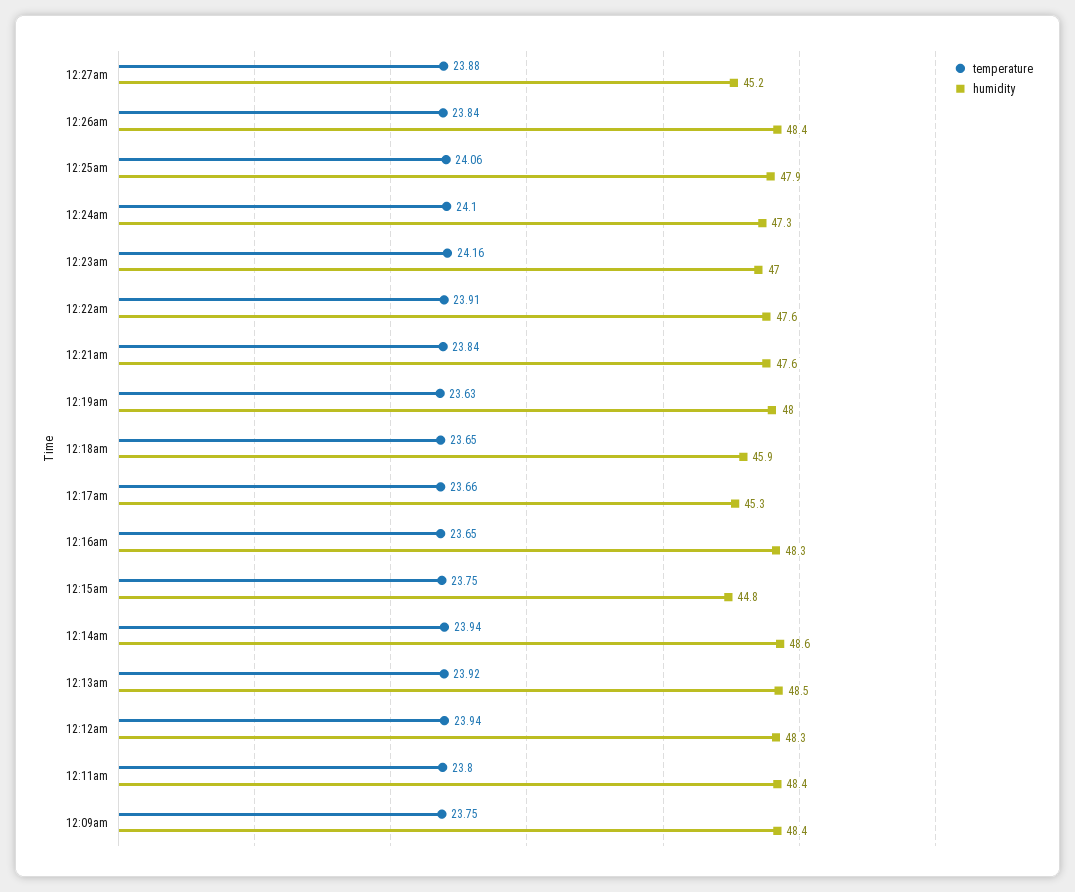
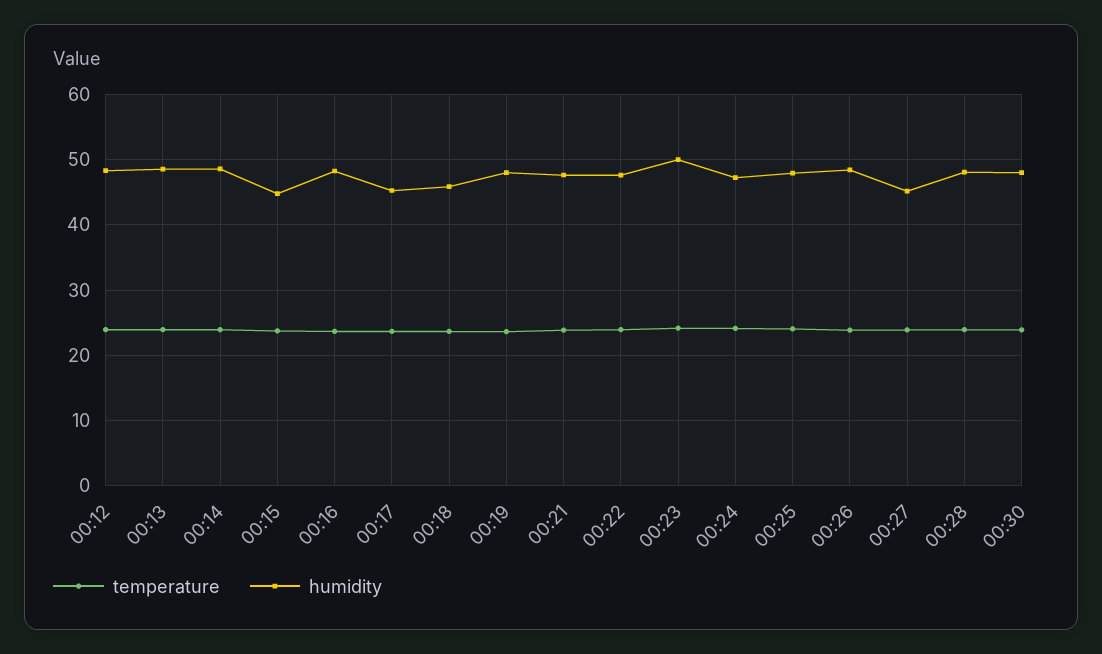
humidity, 12:23am: 47 -> 50
temperature, 12:11am: 23.8 -> none
humidity, 12:11am: 48.4 -> none
temperature, 12:09am: 23.75 -> none
humidity, 12:09am: 48.4 -> none
temperature, 00:28: none -> 24
humidity, 00:28: none -> 48
temperature, 00:30: none -> 24
humidity, 00:30: none -> 48

